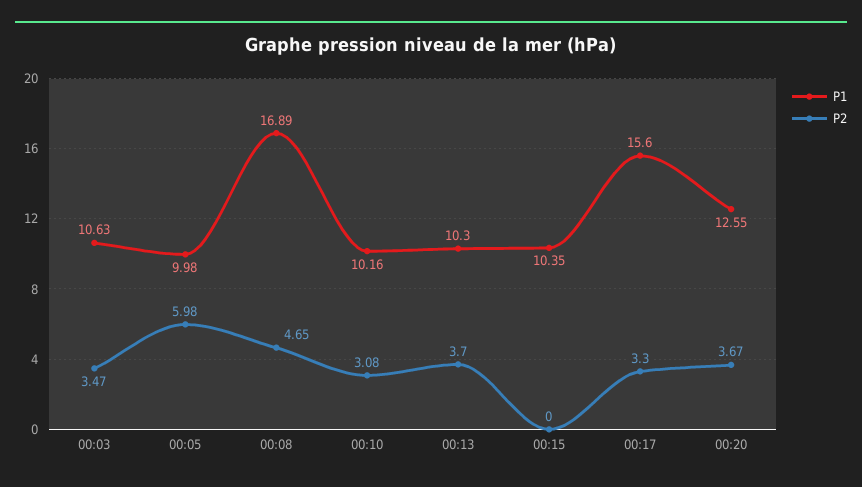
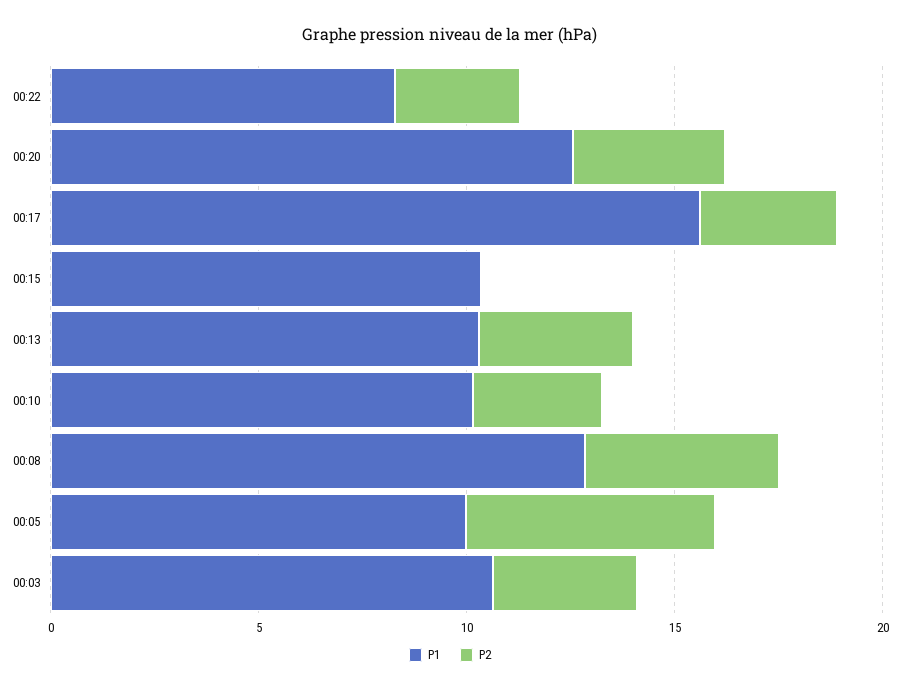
P1, 00:08: 16.89 -> 13
P1, 00:22: none -> 8
P2, 00:22: none -> 3

